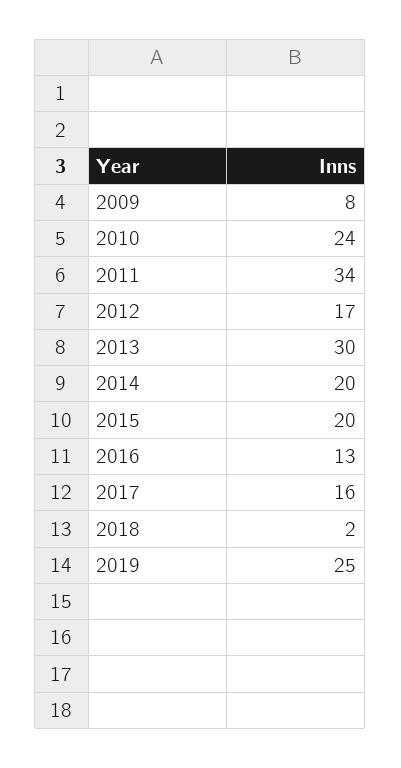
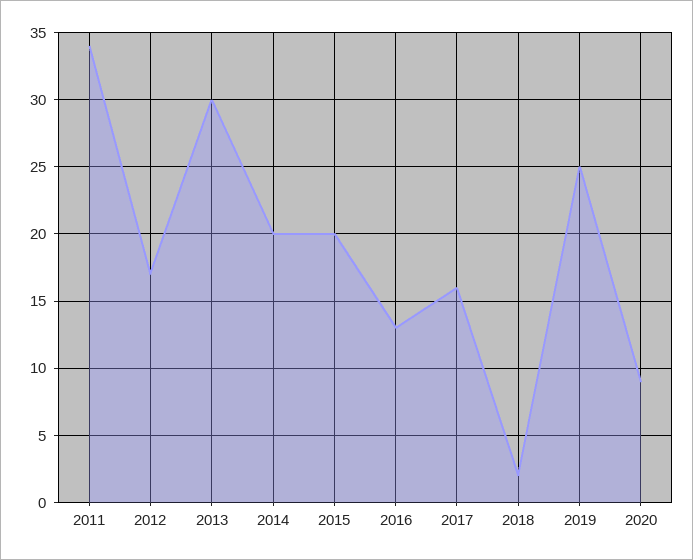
2009: 8 -> none
2010: 24 -> none
2020: none -> 9

